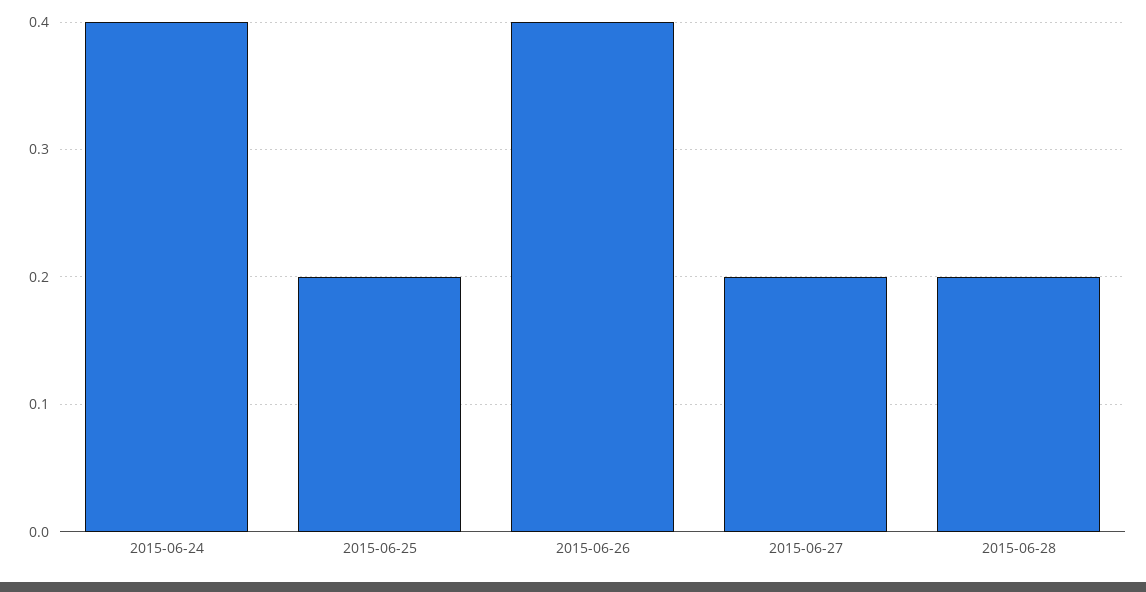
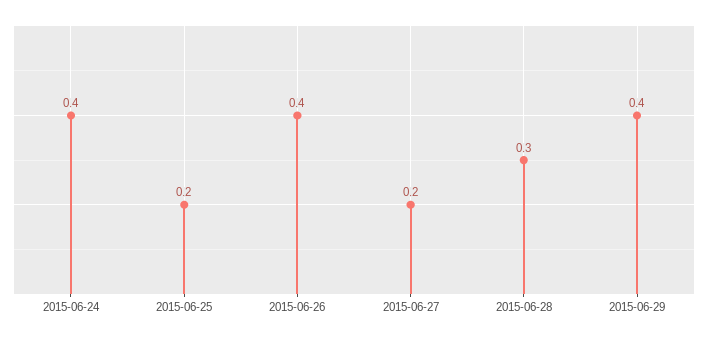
2015-06-28: 0.2 -> 0.3
2015-06-29: none -> 0.4

